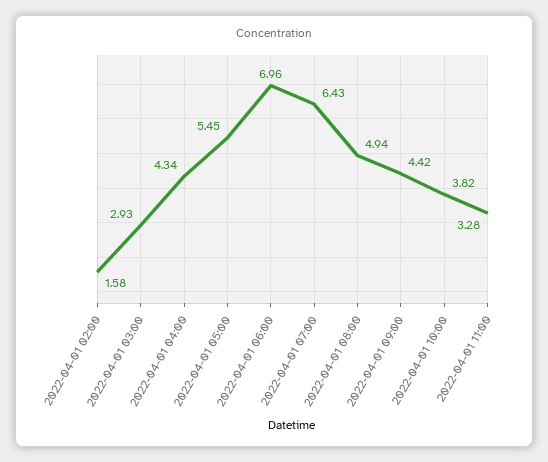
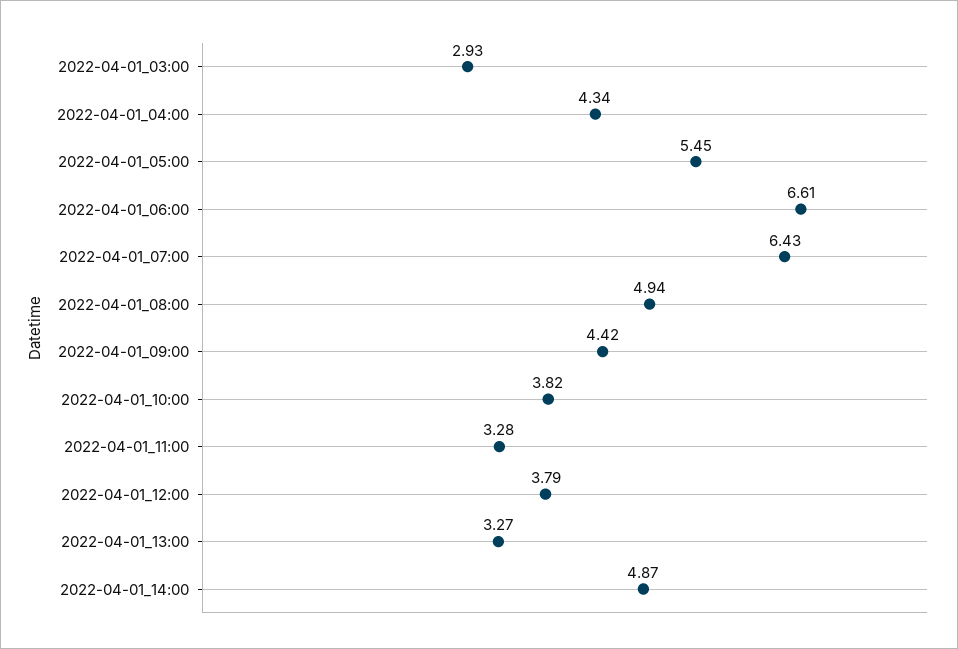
2022-04-01 02:00: 1.58 -> none
2022-04-01 06:00: 6.96 -> 6.61
2022-04-01_12:00: none -> 3.79
2022-04-01_13:00: none -> 3.27
2022-04-01_14:00: none -> 4.87

